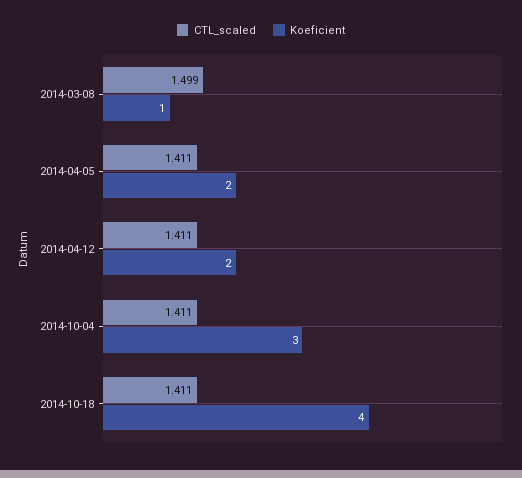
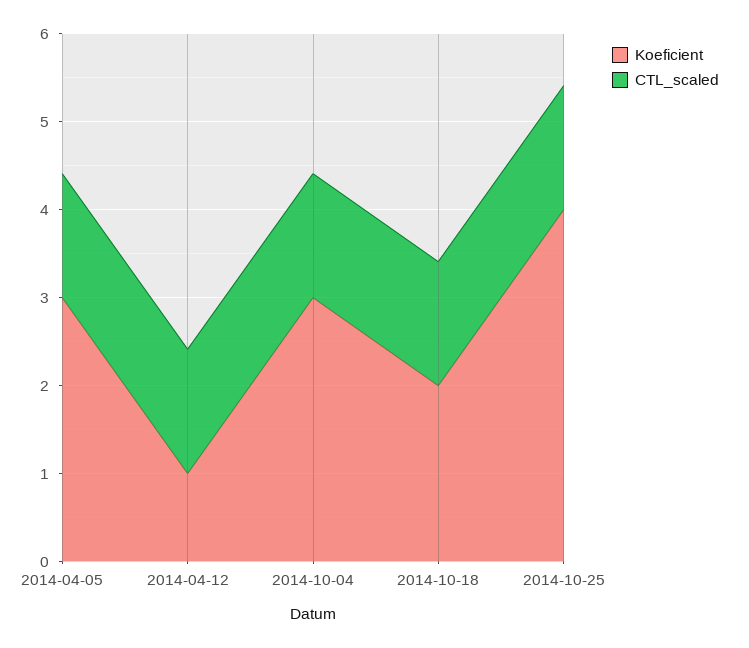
CTL_scaled, 2014-03-08: 1.499 -> none
Koeficient, 2014-03-08: 1 -> none
Koeficient, 2014-04-05: 2 -> 3
Koeficient, 2014-04-12: 2 -> 1
Koeficient, 2014-10-18: 4 -> 2
Koeficient, 2014-10-25: none -> 4
CTL_scaled, 2014-10-25: none -> 1.4

